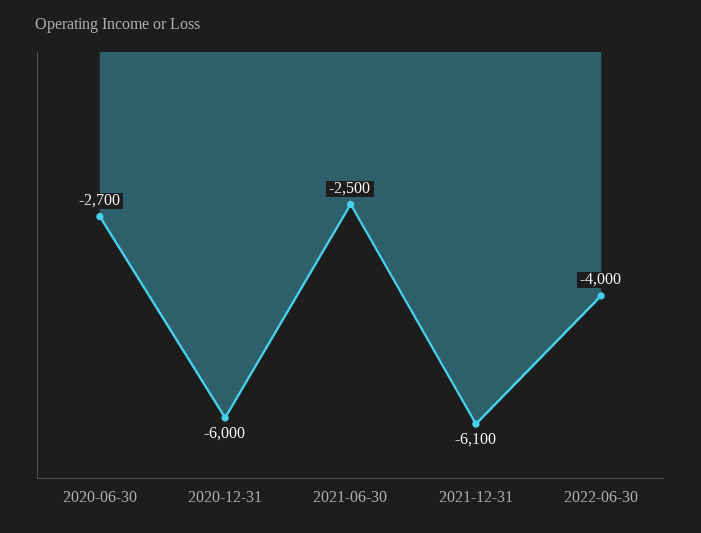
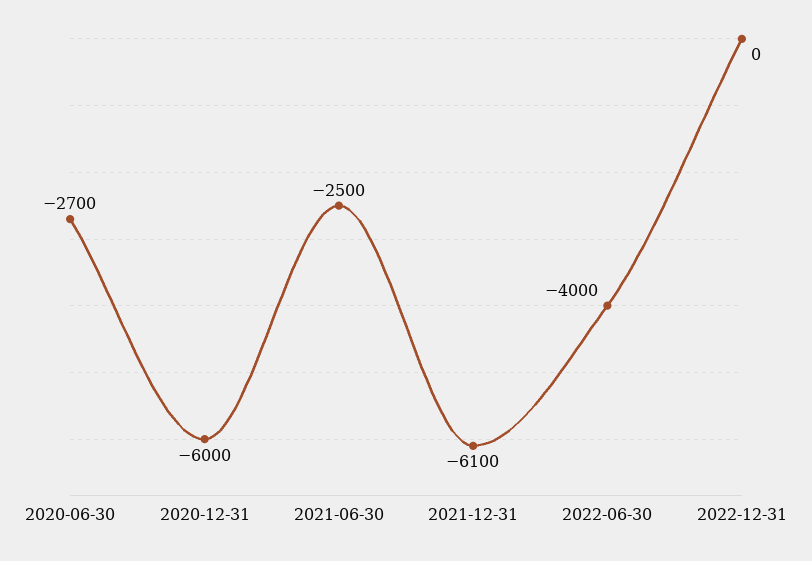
2022-12-31: none -> 0

